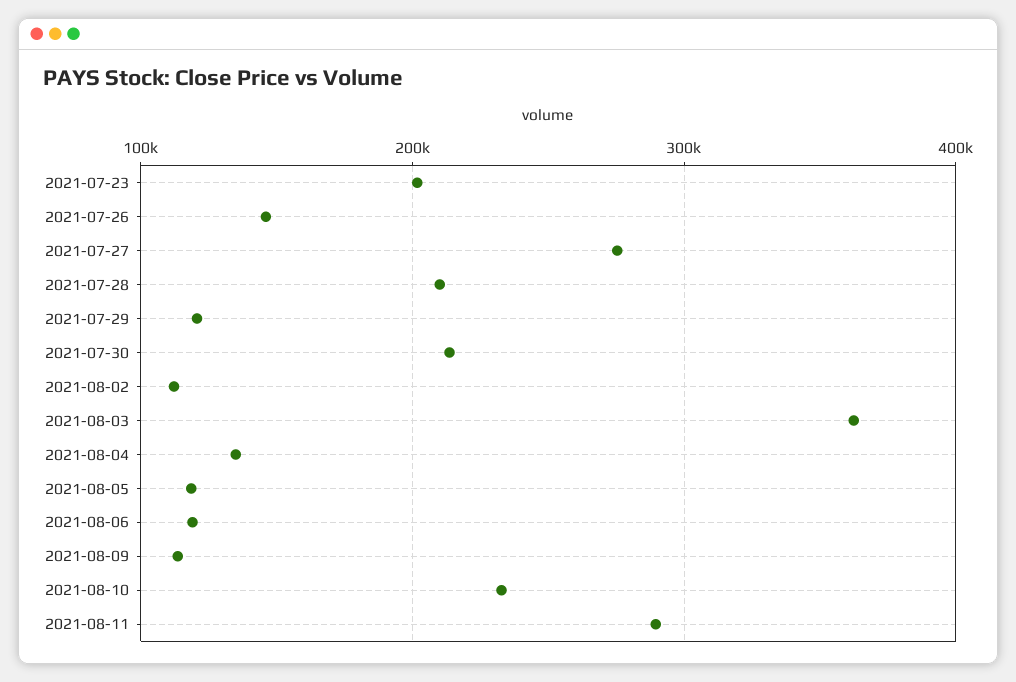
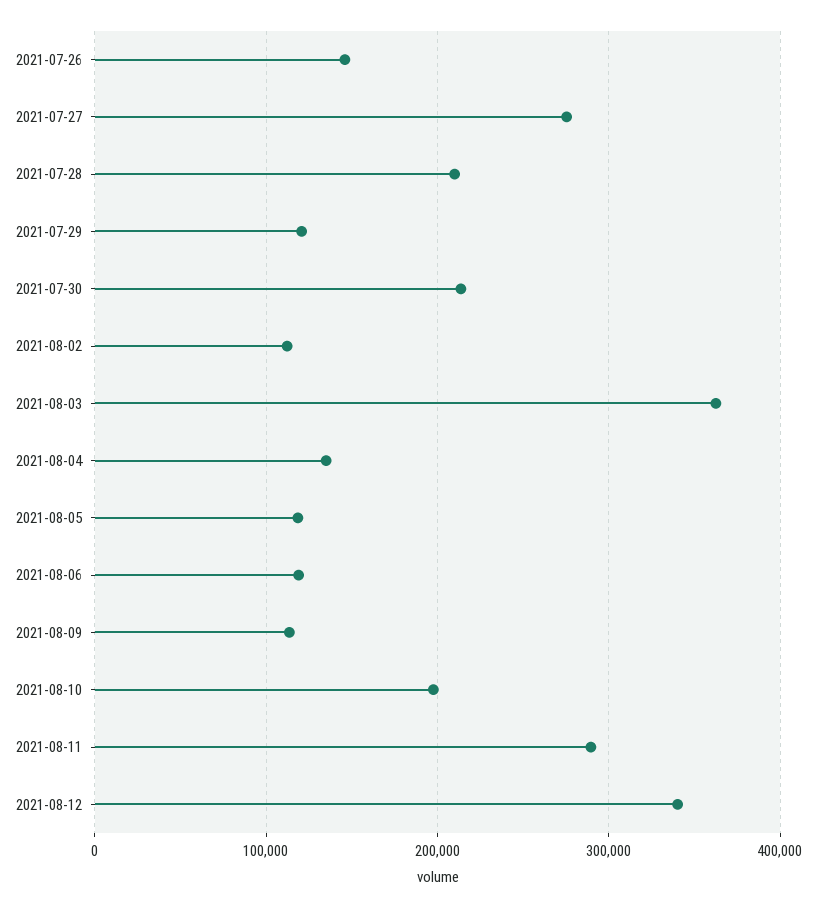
2021-07-23: 200000 -> none
2021-08-10: 230000 -> 200000
2021-08-12: none -> 340000

